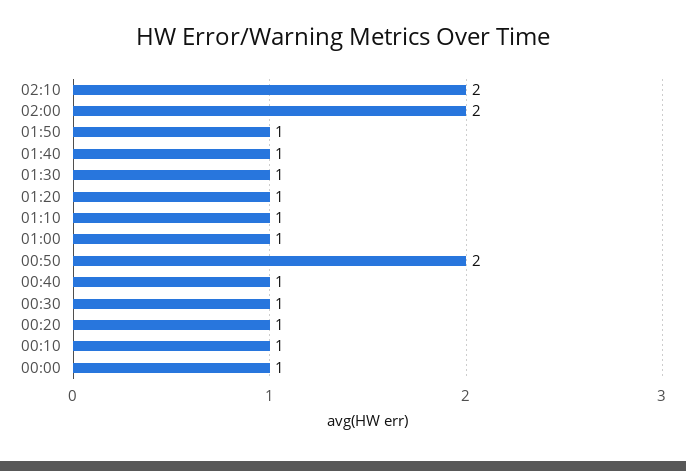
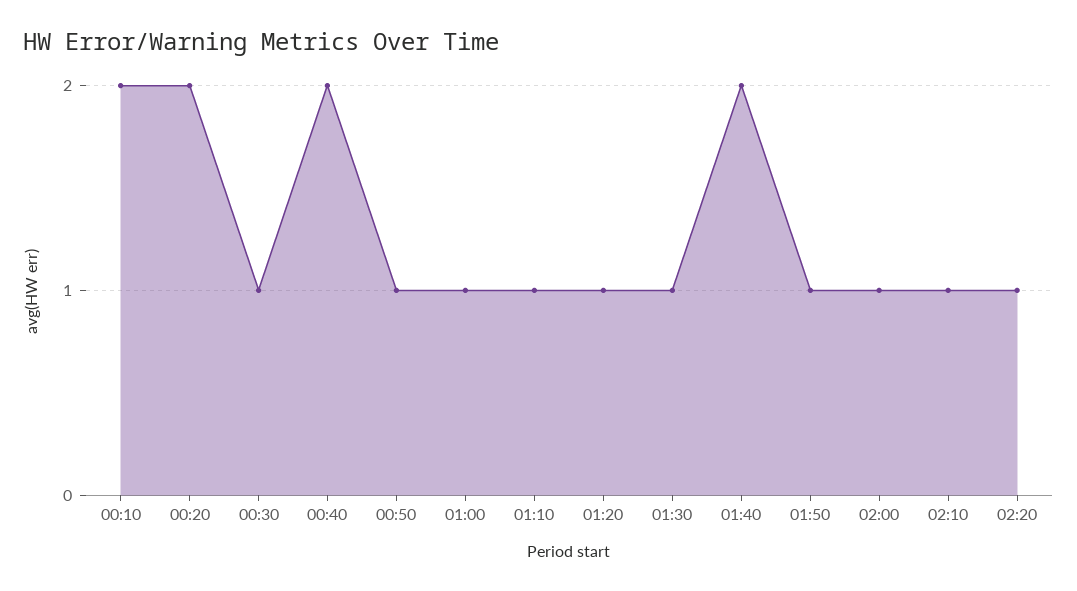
02:10: 2 -> 1
02:00: 2 -> 1
01:40: 1 -> 2
00:50: 2 -> 1
00:40: 1 -> 2
00:20: 1 -> 2
00:10: 1 -> 2
00:00: 1 -> none
02:20: none -> 1

